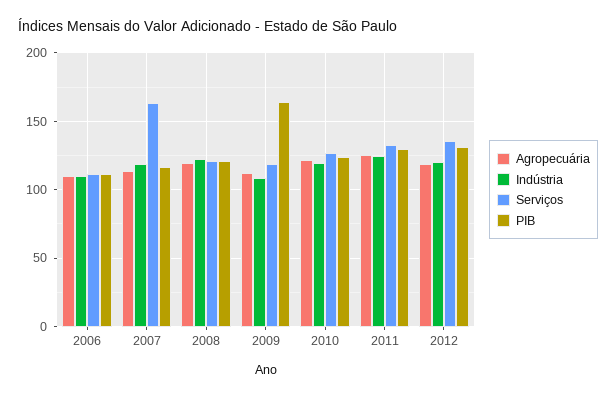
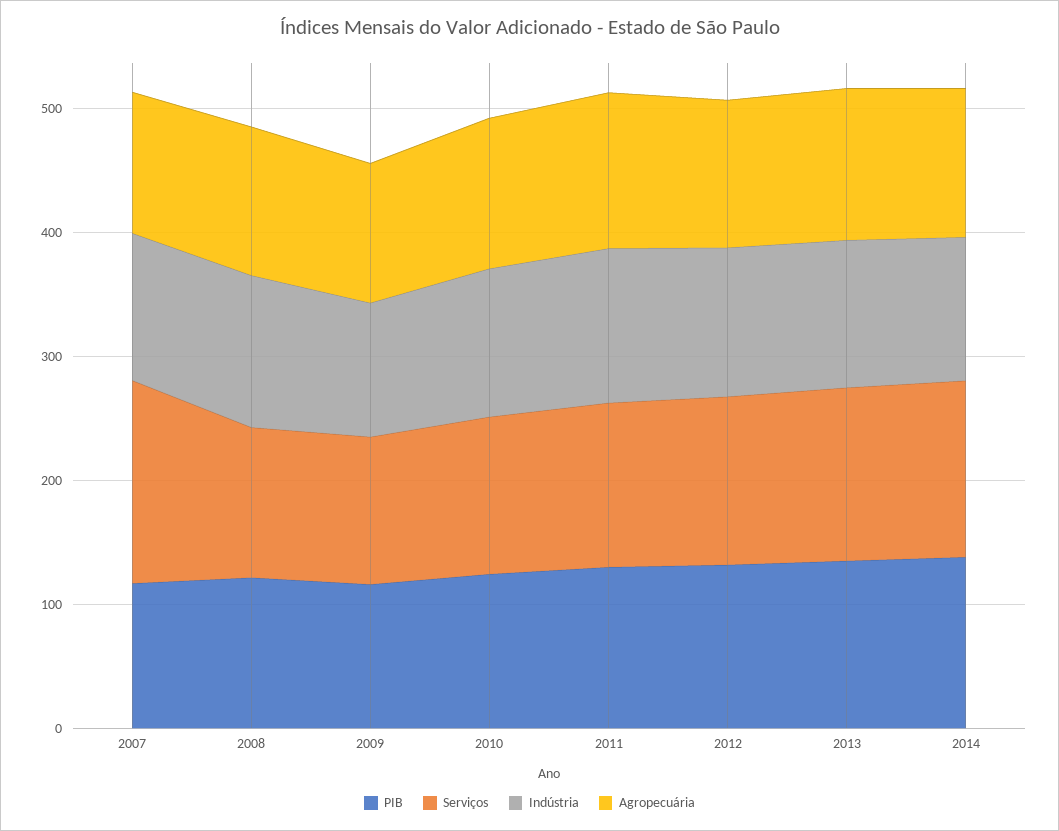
Agropecuária, 2006: 110 -> none
Indústria, 2006: 110 -> none
Serviços, 2006: 110 -> none
PIB, 2006: 110 -> none
PIB, 2009: 165 -> 120
PIB, 2013: none -> 140
Serviços, 2013: none -> 140
Indústria, 2013: none -> 120
Agropecuária, 2013: none -> 120
PIB, 2014: none -> 140
Serviços, 2014: none -> 140
Indústria, 2014: none -> 120
Agropecuária, 2014: none -> 120

